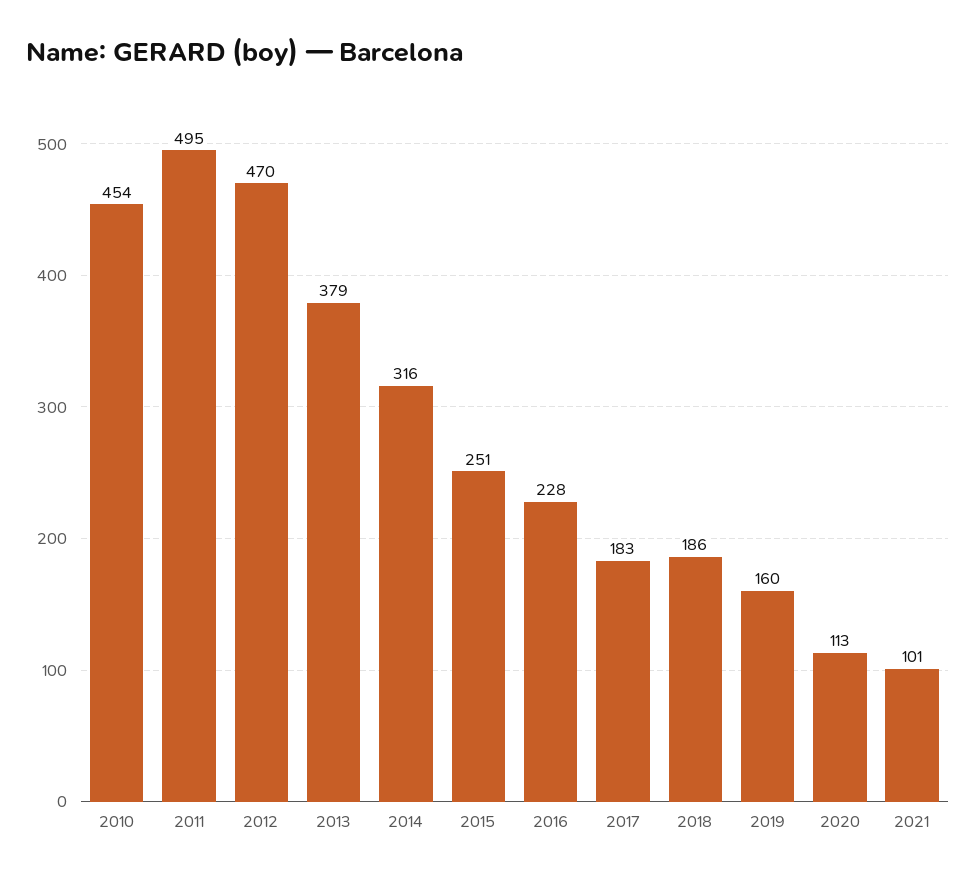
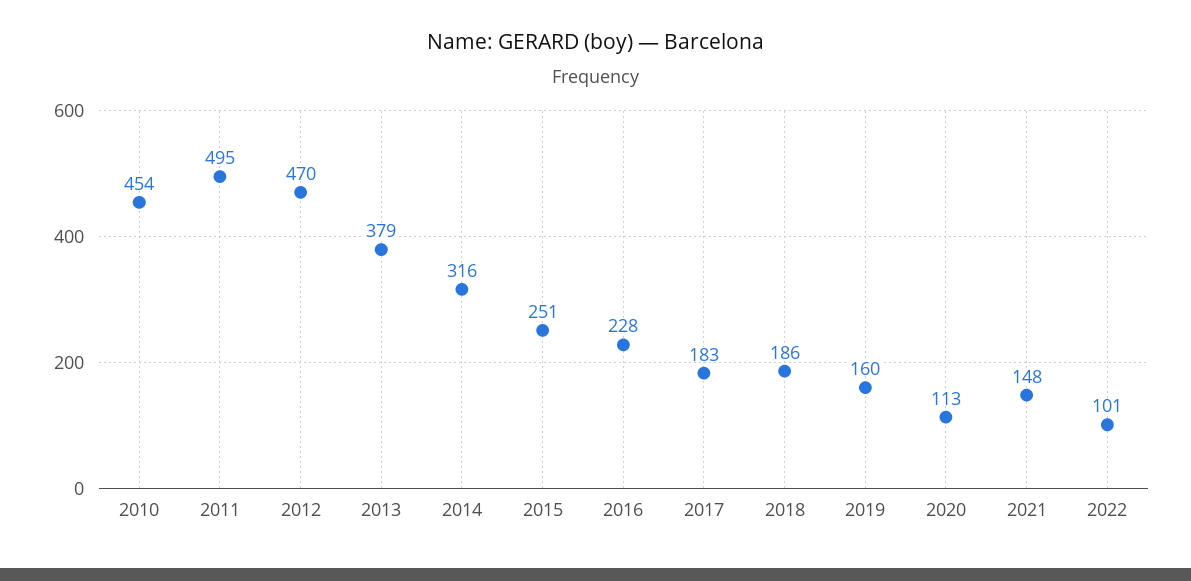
2021: 101 -> 148
2022: none -> 101

